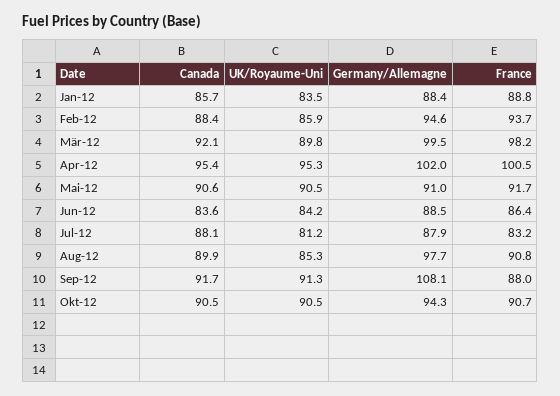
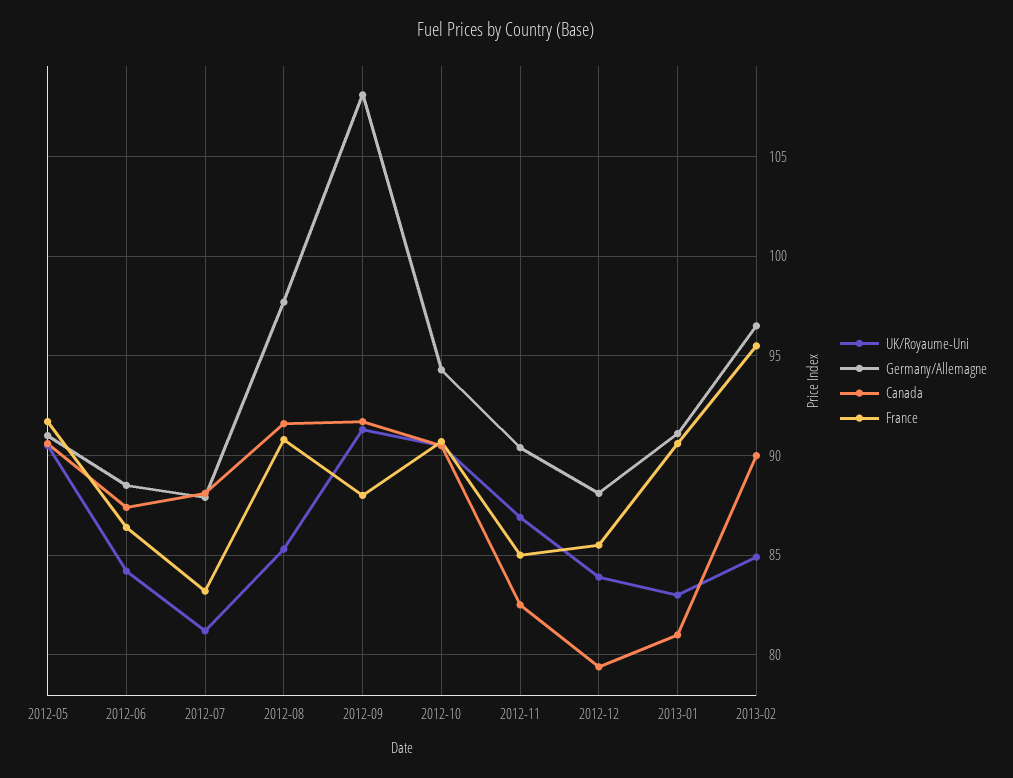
Canada, Jan-12: 85.7 -> none
UK/Royaume-Uni, Jan-12: 83.5 -> none
Germany/Allemagne, Jan-12: 88.4 -> none
France, Jan-12: 88.8 -> none
Canada, Feb-12: 88.4 -> none
UK/Royaume-Uni, Feb-12: 85.9 -> none
Germany/Allemagne, Feb-12: 94.6 -> none
France, Feb-12: 93.7 -> none
Canada, Mär-12: 92.1 -> none
UK/Royaume-Uni, Mär-12: 89.8 -> none
Germany/Allemagne, Mär-12: 99.5 -> none
France, Mär-12: 98.2 -> none
Canada, Apr-12: 95.4 -> none
UK/Royaume-Uni, Apr-12: 95.3 -> none
Germany/Allemagne, Apr-12: 102 -> none
France, Apr-12: 100.5 -> none
Canada, Jun-12: 83.6 -> 87.5
Canada, Aug-12: 89.9 -> 91.5
UK/Royaume-Uni, 2012-11: none -> 87
Germany/Allemagne, 2012-11: none -> 90.5
Canada, 2012-11: none -> 82.5
France, 2012-11: none -> 85
UK/Royaume-Uni, 2012-12: none -> 84
Germany/Allemagne, 2012-12: none -> 88
Canada, 2012-12: none -> 79.5
France, 2012-12: none -> 85.5
UK/Royaume-Uni, 2013-01: none -> 83
Germany/Allemagne, 2013-01: none -> 91
Canada, 2013-01: none -> 81
France, 2013-01: none -> 90.5
UK/Royaume-Uni, 2013-02: none -> 85
Germany/Allemagne, 2013-02: none -> 96.5
Canada, 2013-02: none -> 90
France, 2013-02: none -> 95.5

